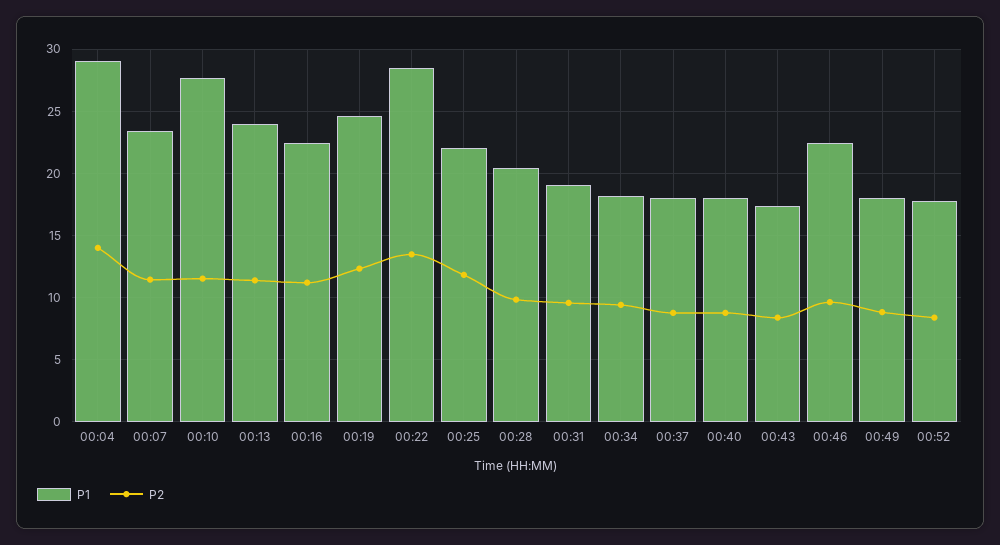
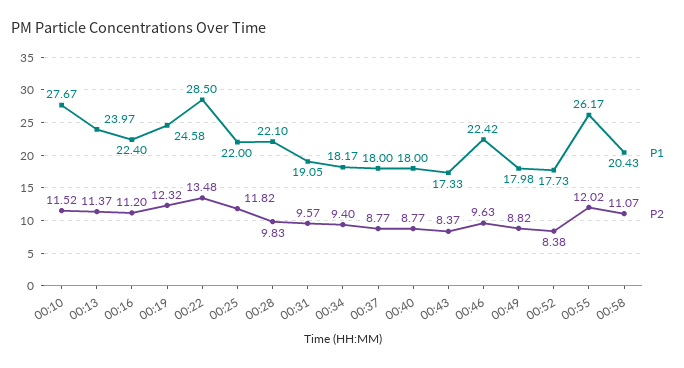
P1, 00:04: 29 -> none
P2, 00:04: 14 -> none
P1, 00:07: 23.5 -> none
P2, 00:07: 11.5 -> none
P1, 00:28: 20.5 -> 22.1
P1, 00:55: none -> 26.17
P2, 00:55: none -> 12.02
P1, 00:58: none -> 20.43
P2, 00:58: none -> 11.07

